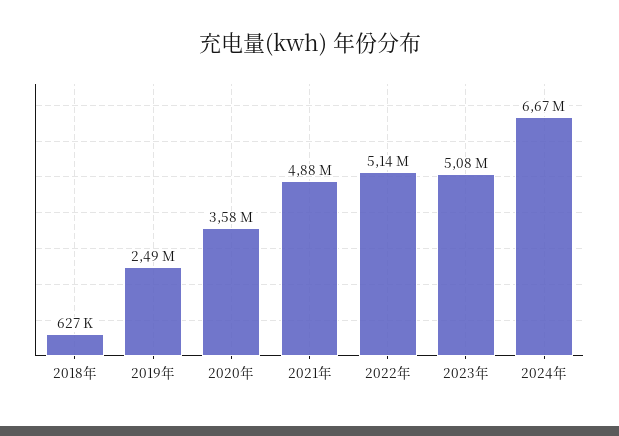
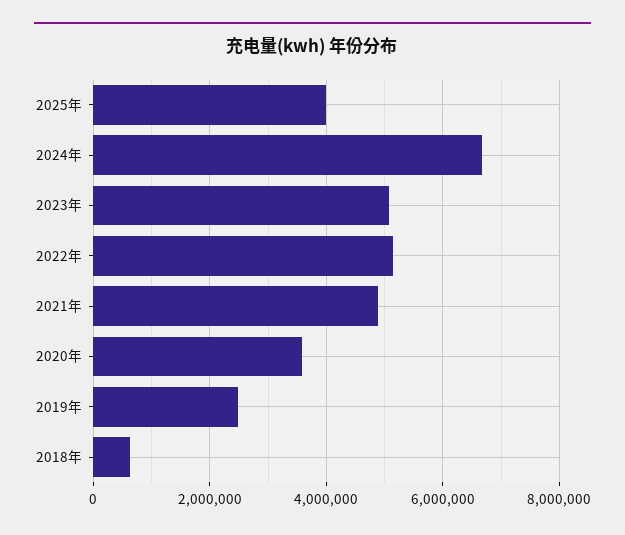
2025年: none -> 4000000

